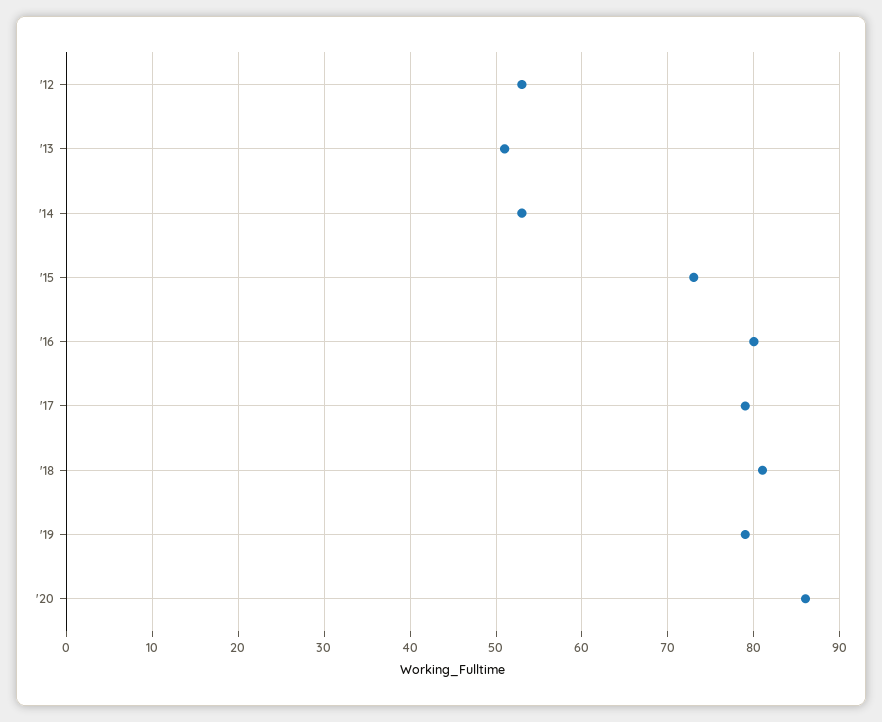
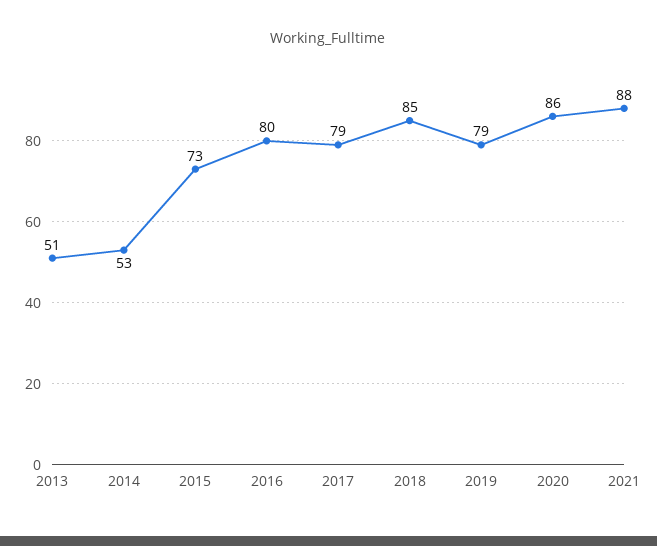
'12: 53 -> none
'18: 81 -> 85
2021: none -> 88

